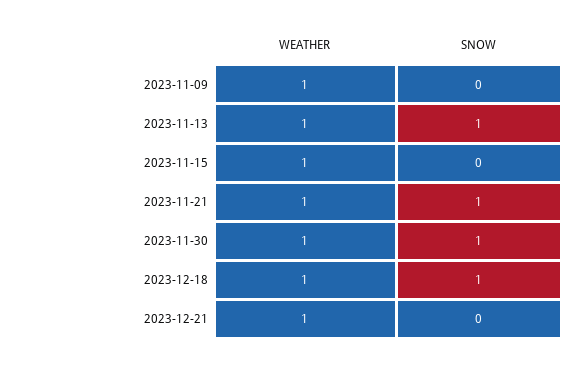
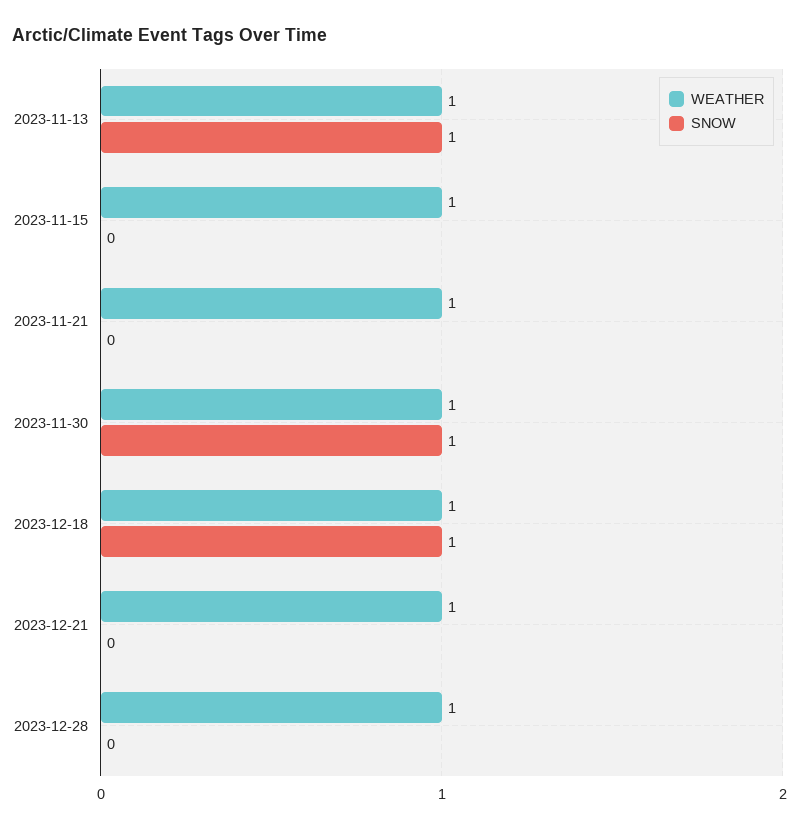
WEATHER, 2023-11-09: 1 -> none
SNOW, 2023-11-09: 0 -> none
SNOW, 2023-11-21: 1 -> 0
WEATHER, 2023-12-28: none -> 1
SNOW, 2023-12-28: none -> 0

